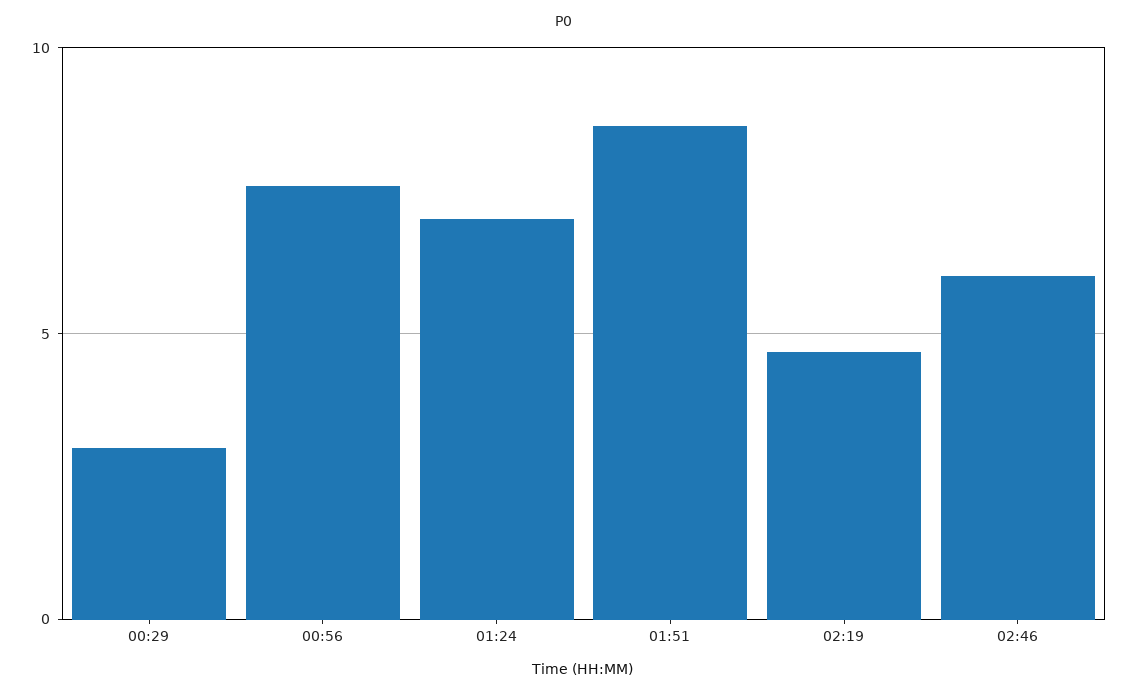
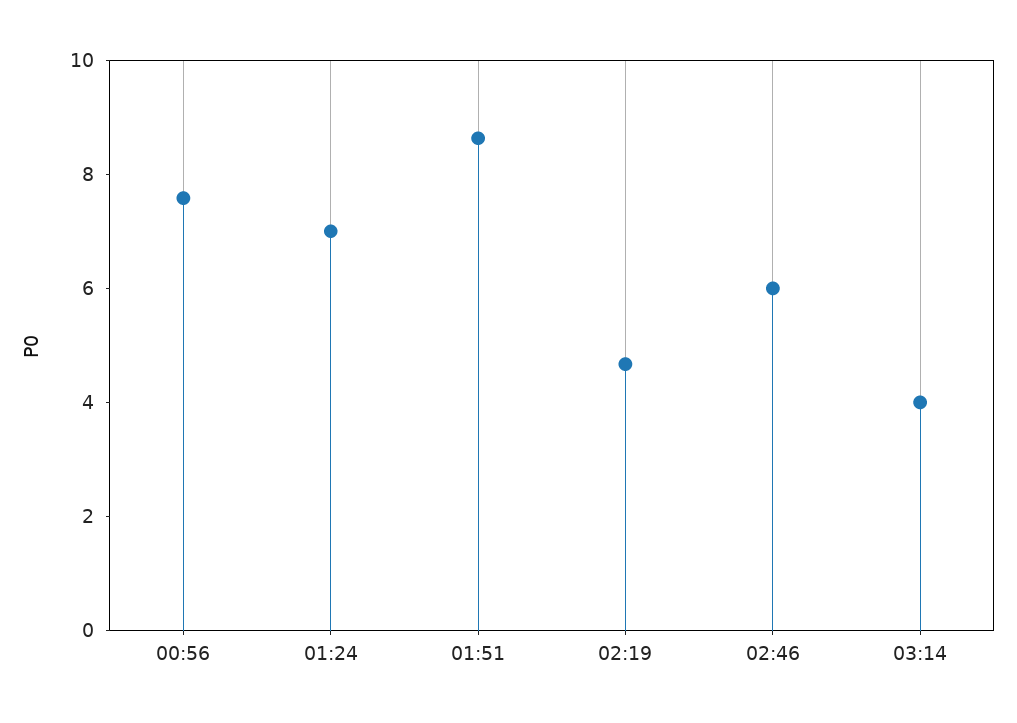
00:29: 3 -> none
03:14: none -> 4

